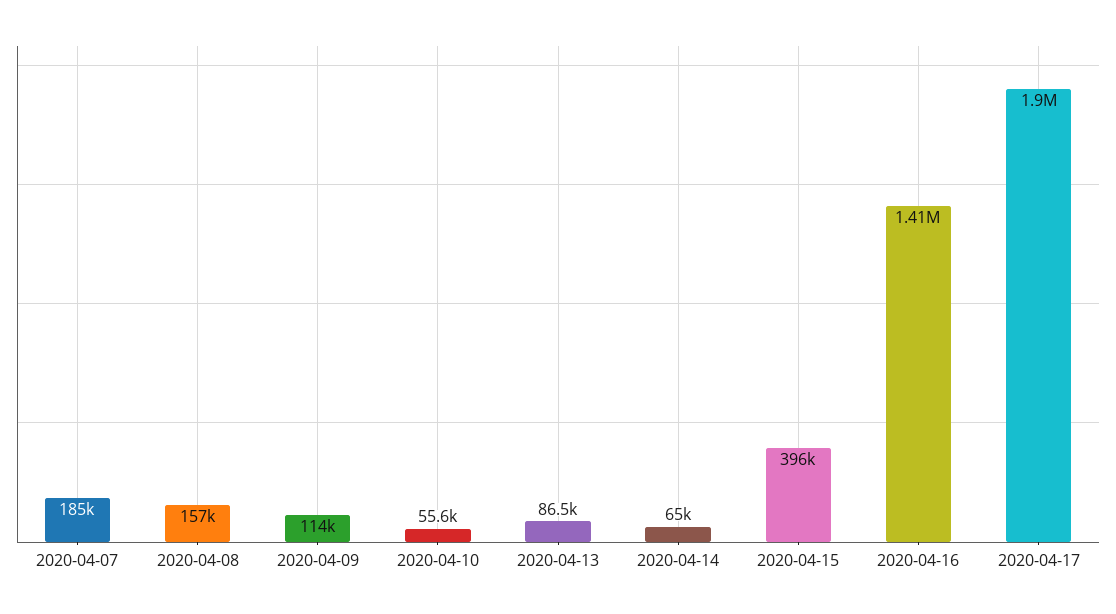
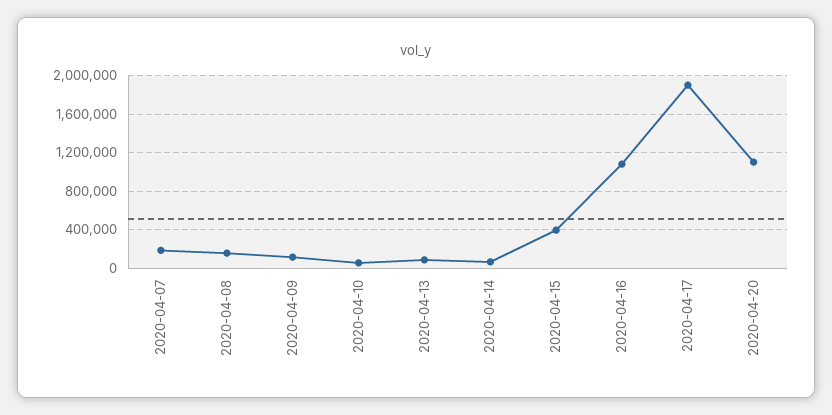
2020-04-16: 1410000 -> 1100000
2020-04-20: none -> 1100000

